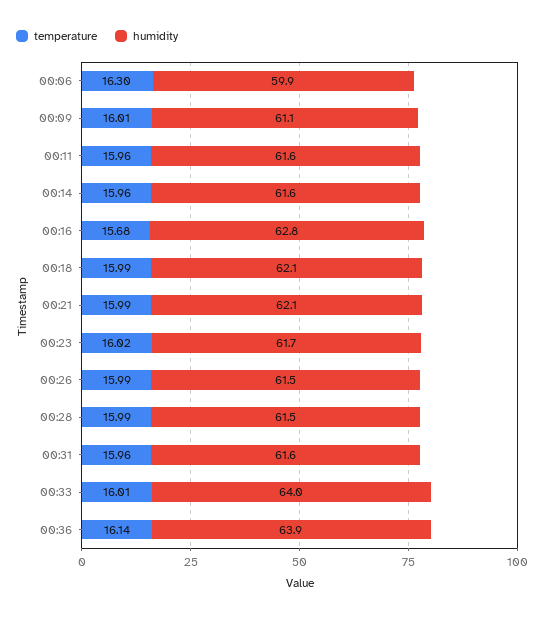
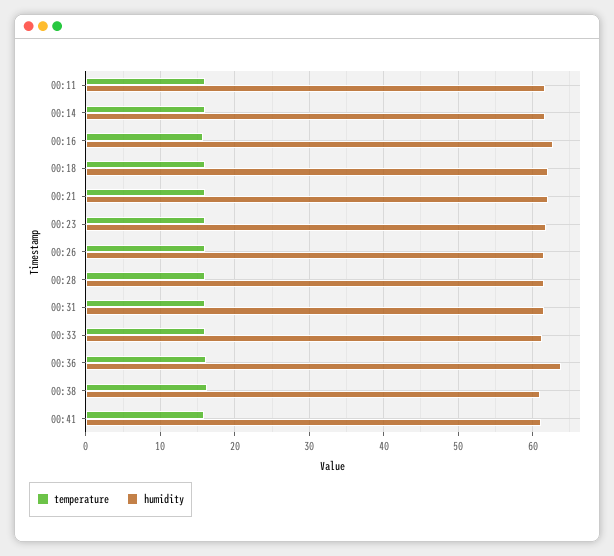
temperature, 00:06: 16.3 -> none
humidity, 00:06: 59.9 -> none
temperature, 00:09: 16.01 -> none
humidity, 00:09: 61.1 -> none
humidity, 00:33: 64 -> 61
temperature, 00:38: none -> 16
humidity, 00:38: none -> 61
temperature, 00:41: none -> 16
humidity, 00:41: none -> 61

